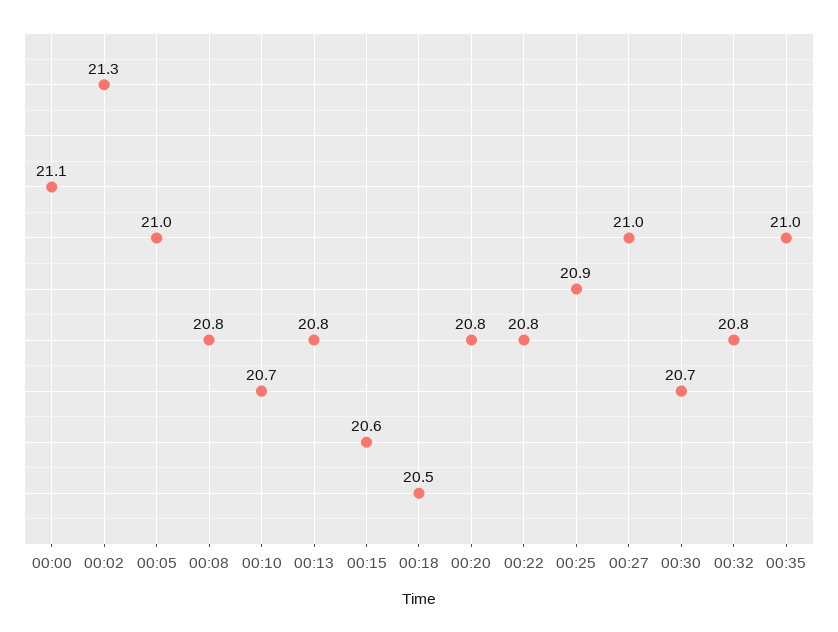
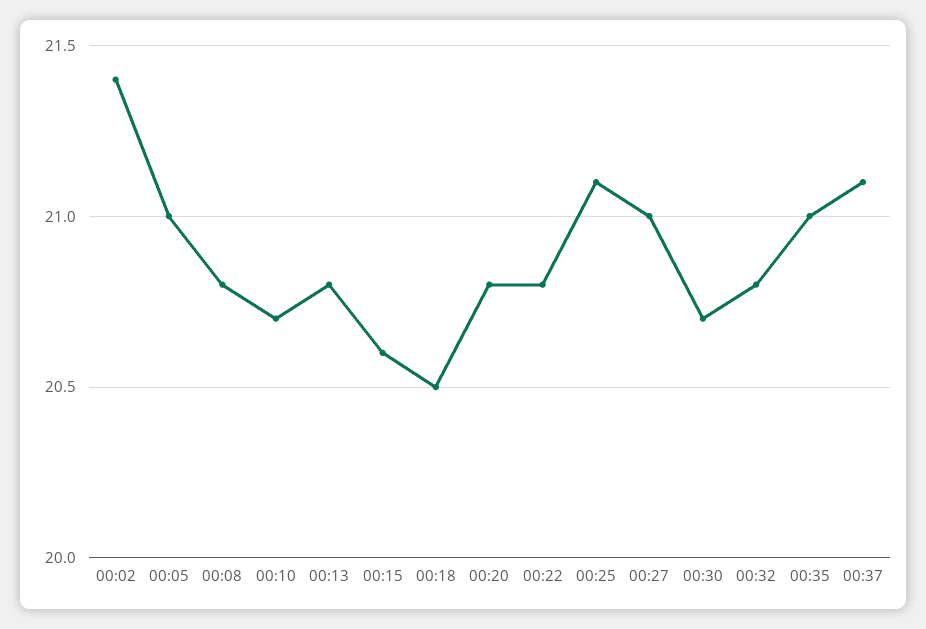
00:00: 21.1 -> none
00:02: 21.3 -> 21.4
00:25: 20.9 -> 21.1
00:37: none -> 21.1

